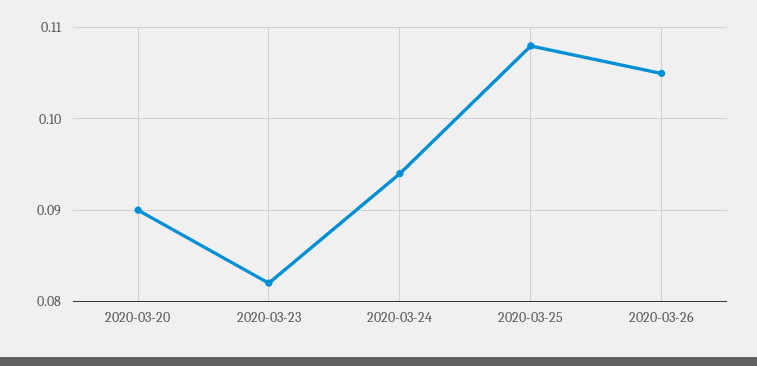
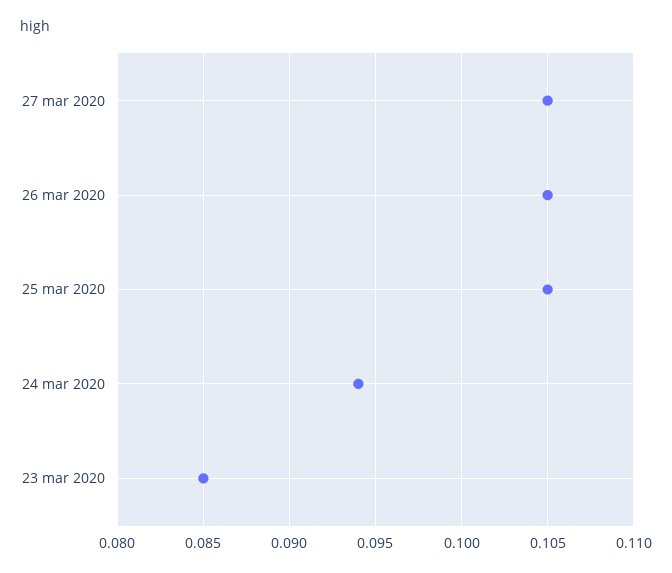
2020-03-20: 0.09 -> none
2020-03-23: 0.082 -> 0.085
2020-03-25: 0.108 -> 0.105
27 mar 2020: none -> 0.105

